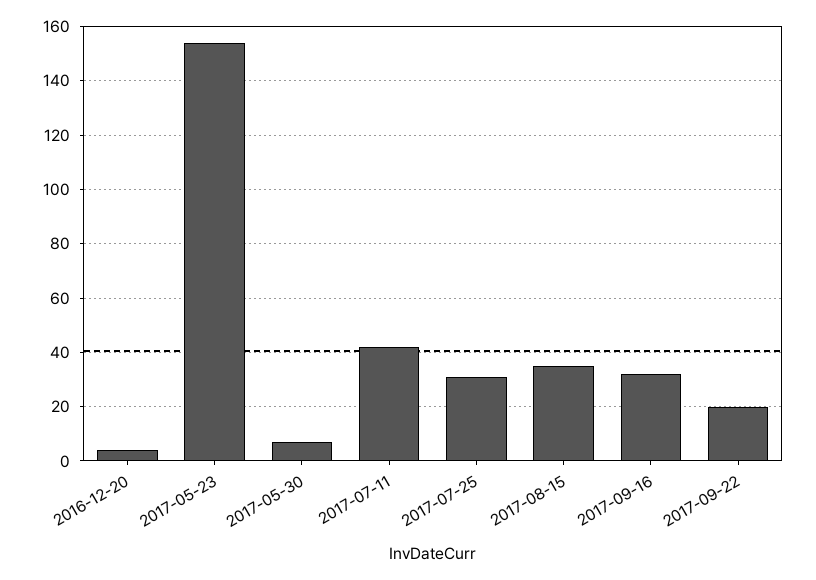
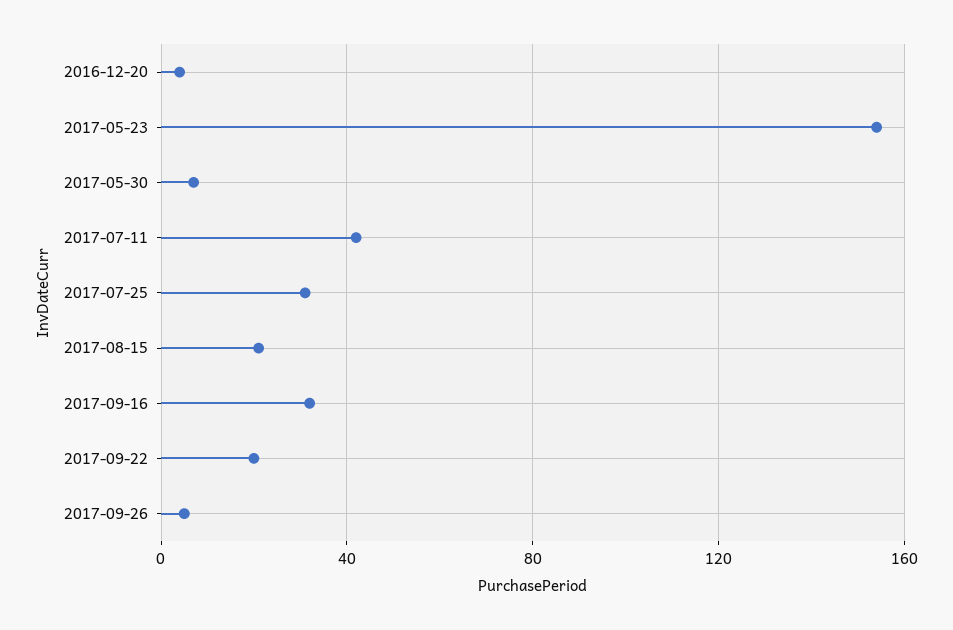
2017-08-15: 35 -> 20
2017-09-26: none -> 5

